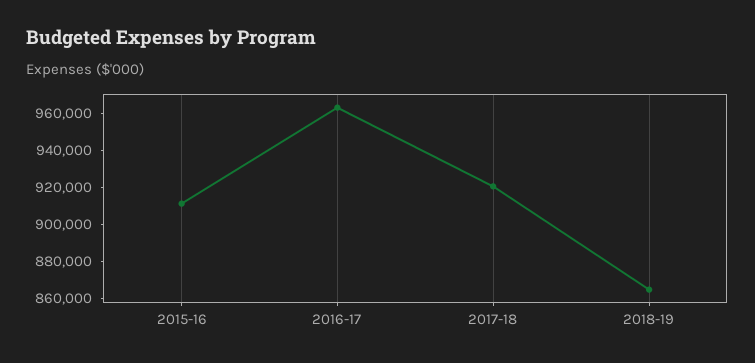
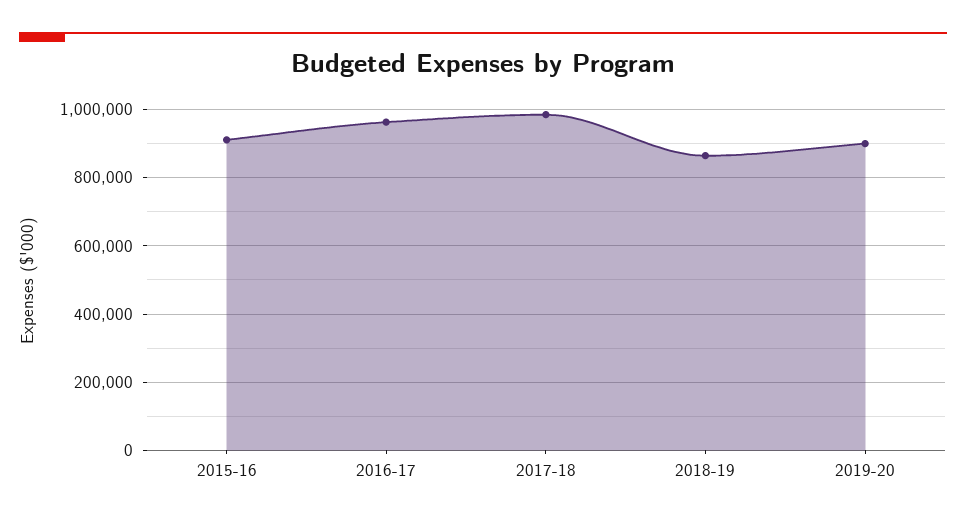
2017-18: 920000 -> 980000
2019-20: none -> 900000

